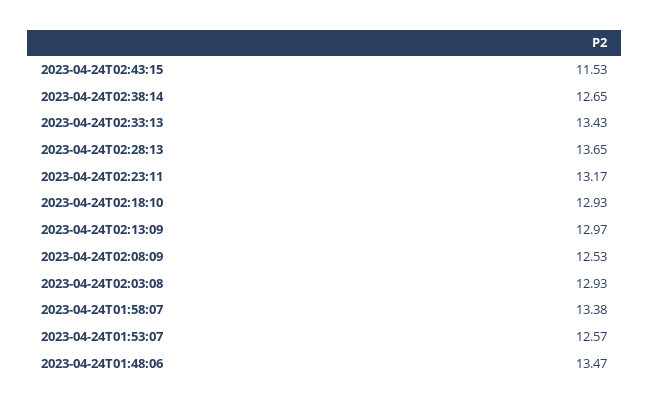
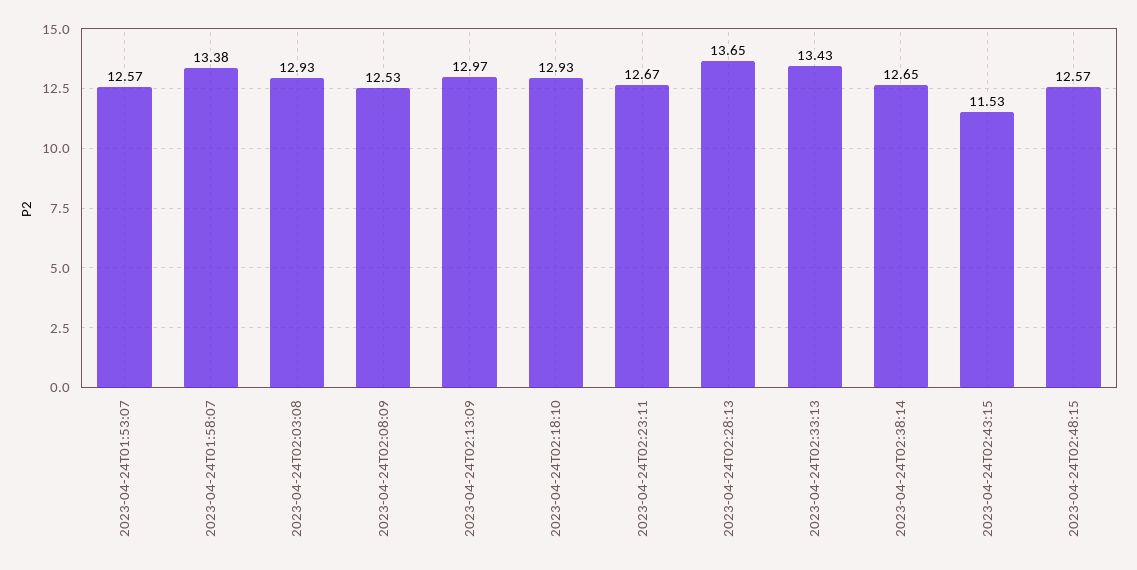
2023-04-24T02:23:11: 13.17 -> 12.67
2023-04-24T01:48:06: 13.47 -> none
2023-04-24T02:48:15: none -> 12.57

